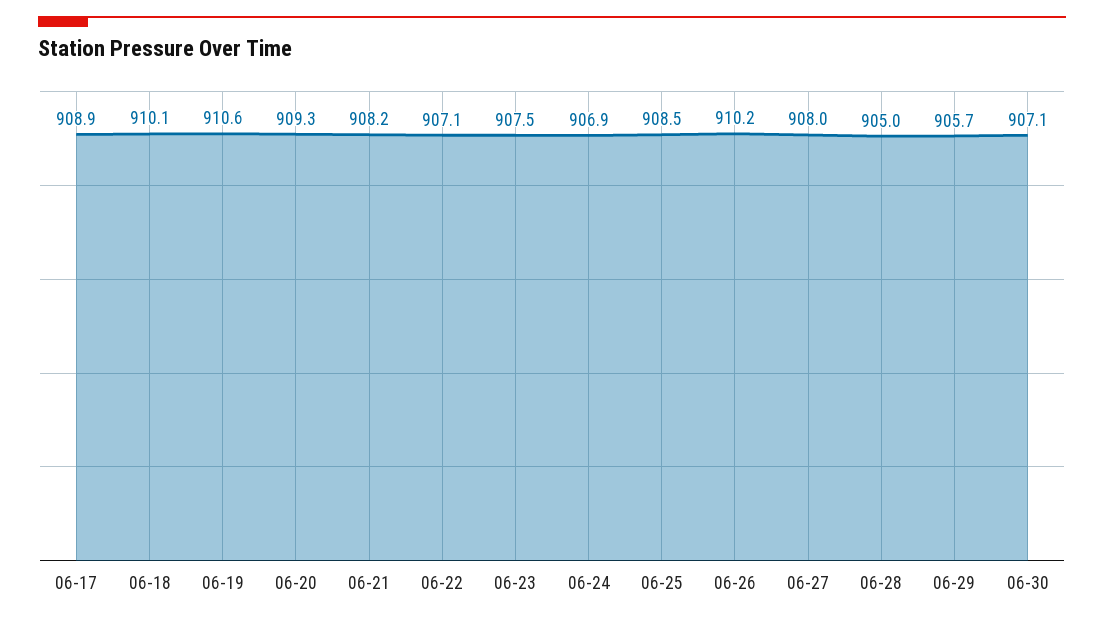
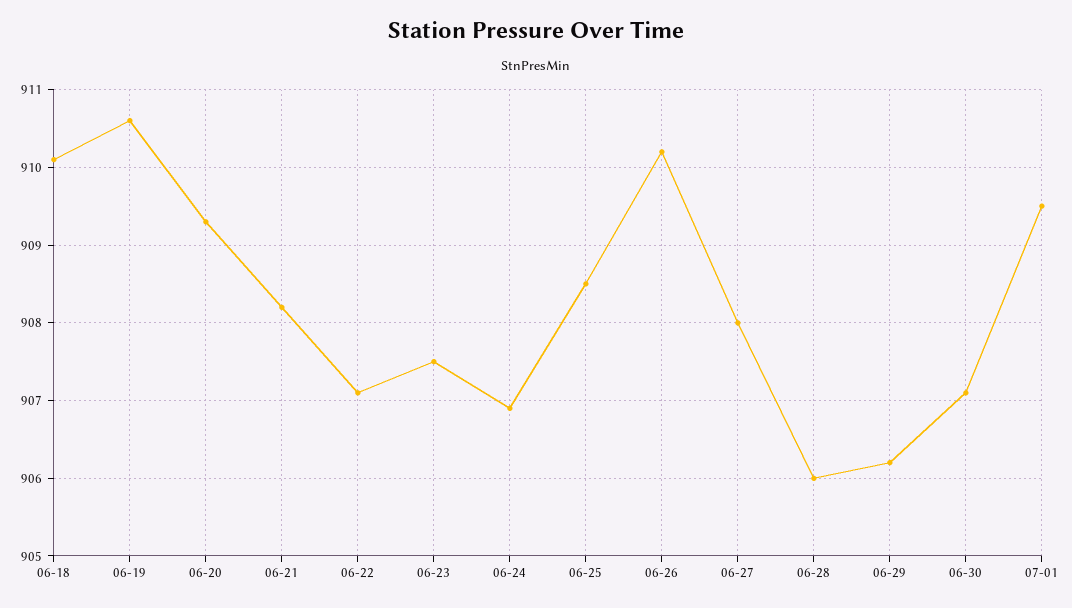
06-17: 908.9 -> none
06-28: 905 -> 906
06-29: 905.7 -> 906.2
07-01: none -> 909.5

